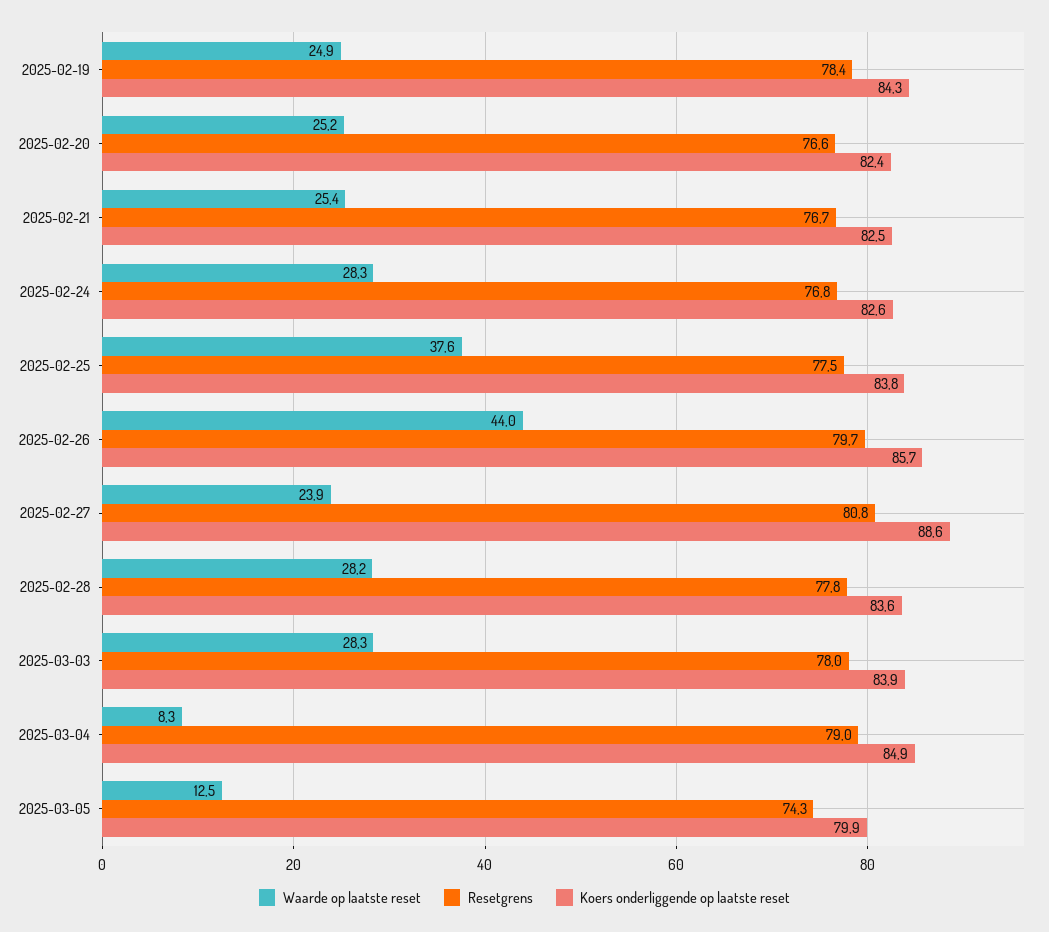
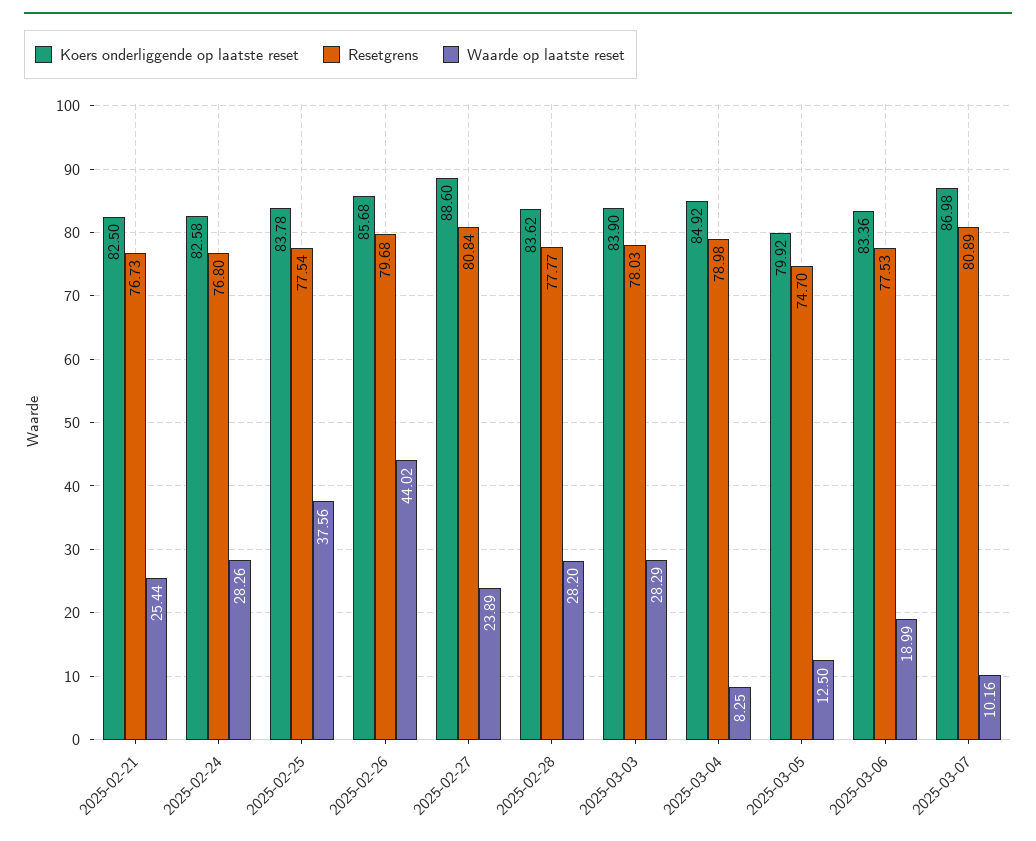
Waarde op laatste reset, 2025-02-19: 24.9 -> none
Resetgrens, 2025-02-19: 78.4 -> none
Koers onderliggende op laatste reset, 2025-02-19: 84.3 -> none
Waarde op laatste reset, 2025-02-20: 25.2 -> none
Resetgrens, 2025-02-20: 76.6 -> none
Koers onderliggende op laatste reset, 2025-02-20: 82.4 -> none
Resetgrens, 2025-03-05: 74.3 -> 74.7
Koers onderliggende op laatste reset, 2025-03-06: none -> 83.36
Resetgrens, 2025-03-06: none -> 77.53
Waarde op laatste reset, 2025-03-06: none -> 18.99
Koers onderliggende op laatste reset, 2025-03-07: none -> 86.98
Resetgrens, 2025-03-07: none -> 80.89
Waarde op laatste reset, 2025-03-07: none -> 10.16

